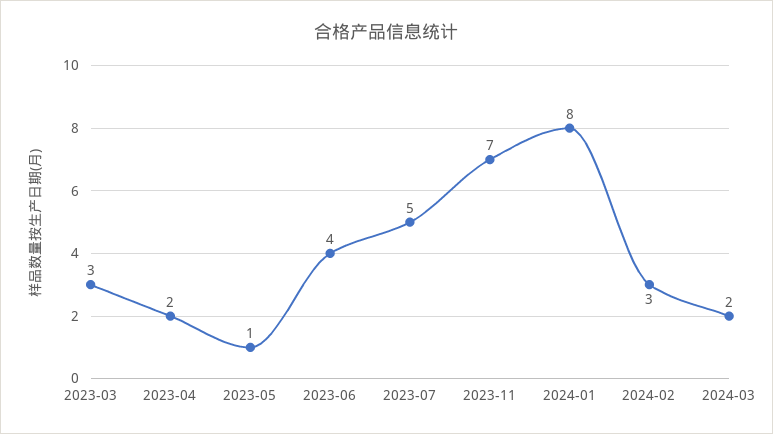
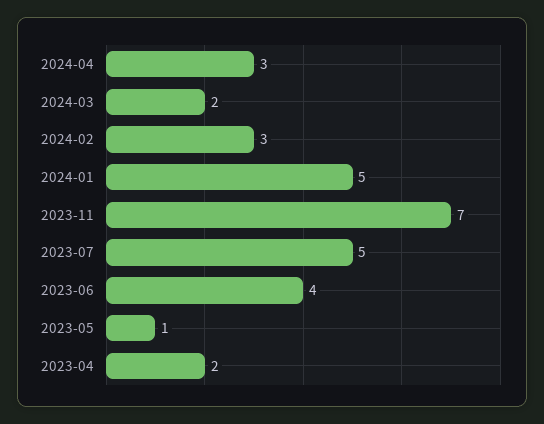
2023-03: 3 -> none
2024-01: 8 -> 5
2024-04: none -> 3

